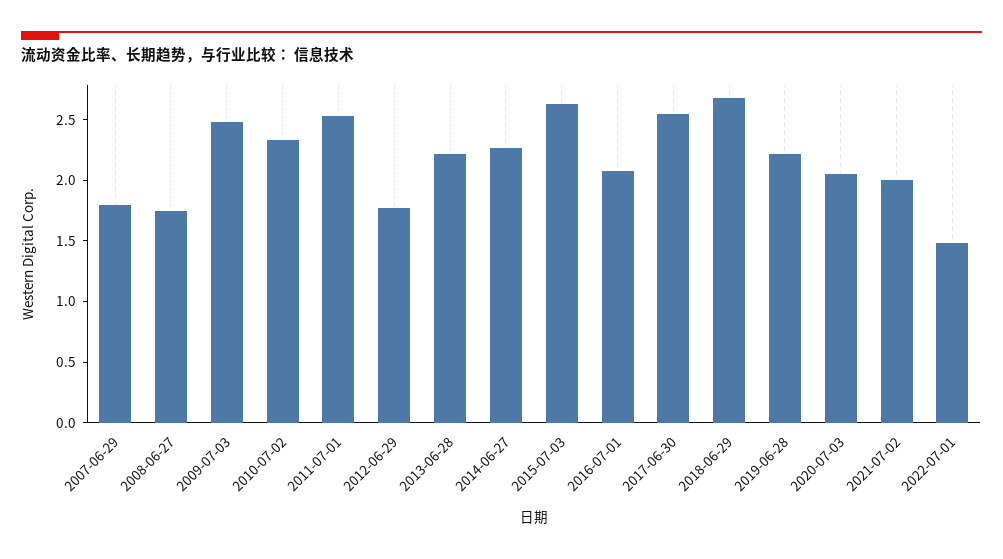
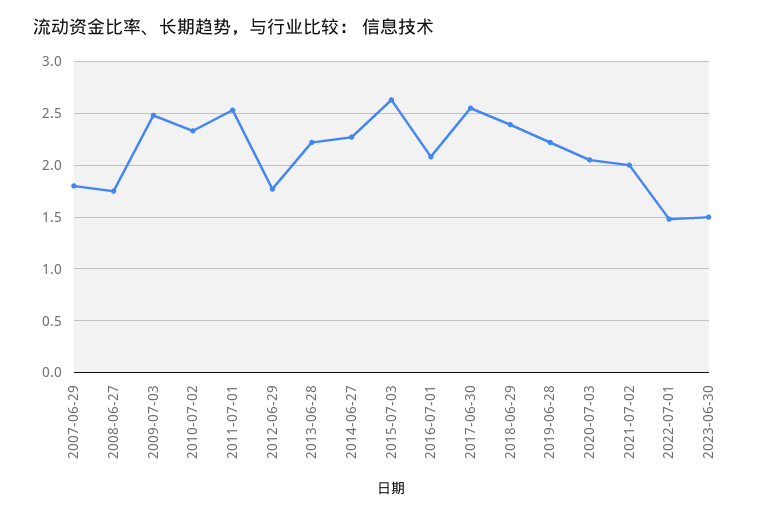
2018-06-29: 2.7 -> 2.4
2023-06-30: none -> 1.5

